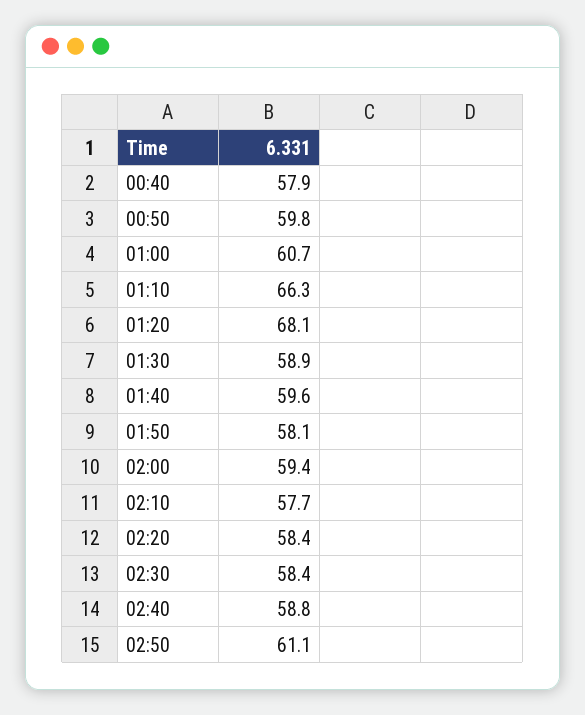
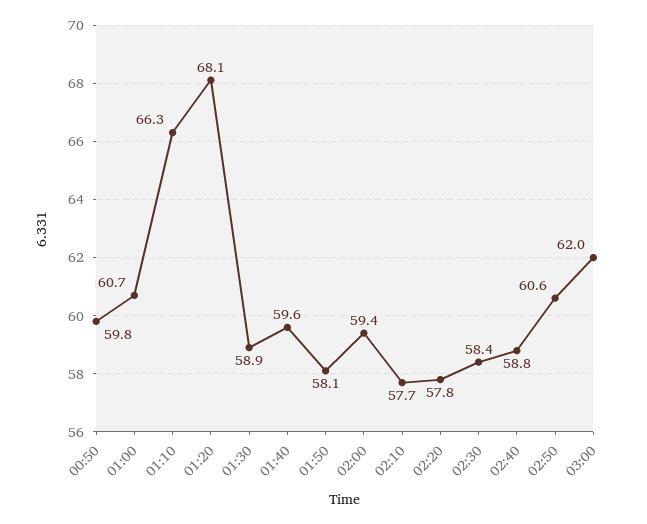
00:40: 57.9 -> none
02:20: 58.4 -> 57.8
02:50: 61.1 -> 60.6
03:00: none -> 62

